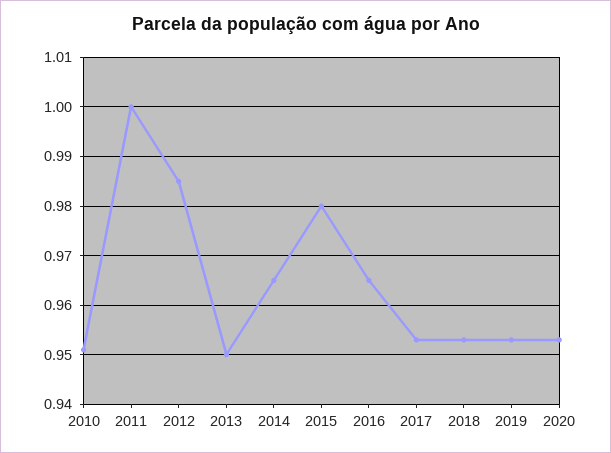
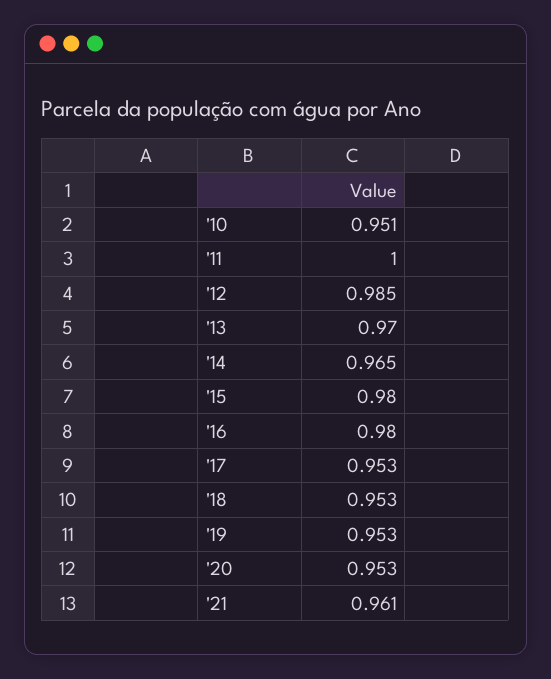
2013: 0.95 -> 0.97
2016: 0.965 -> 0.98
'21: none -> 0.961

